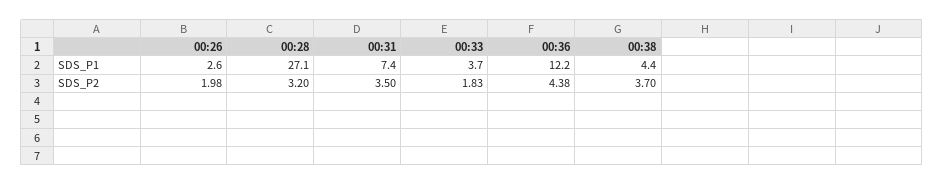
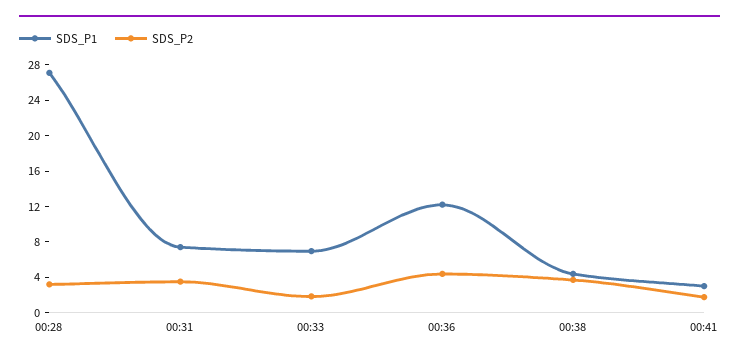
SDS_P1, 00:26: 2.6 -> none
SDS_P1, 00:33: 3.7 -> 7
SDS_P2, 00:26: 1.98 -> none
SDS_P1, 00:41: none -> 3
SDS_P2, 00:41: none -> 2

